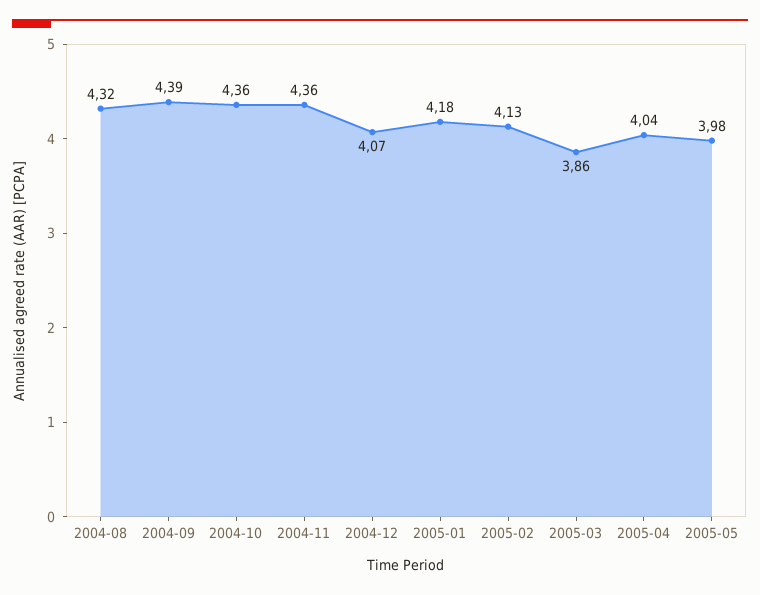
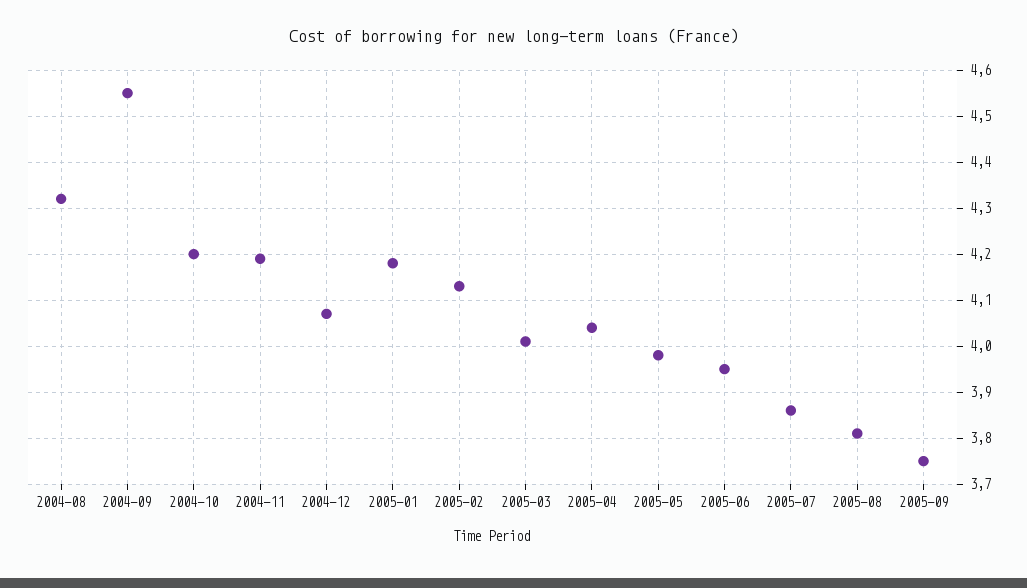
2004-09: 4.39 -> 4.55
2004-10: 4.36 -> 4.2
2004-11: 4.36 -> 4.2
2005-03: 3.86 -> 4
2005-06: none -> 3.95
2005-07: none -> 3.85
2005-08: none -> 3.8
2005-09: none -> 3.75

